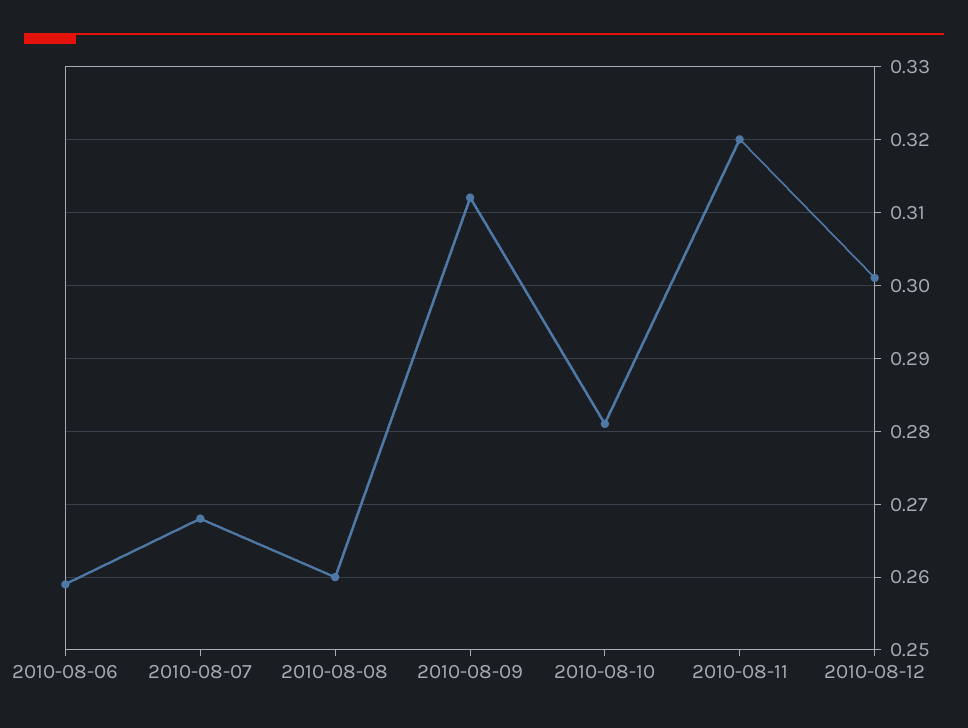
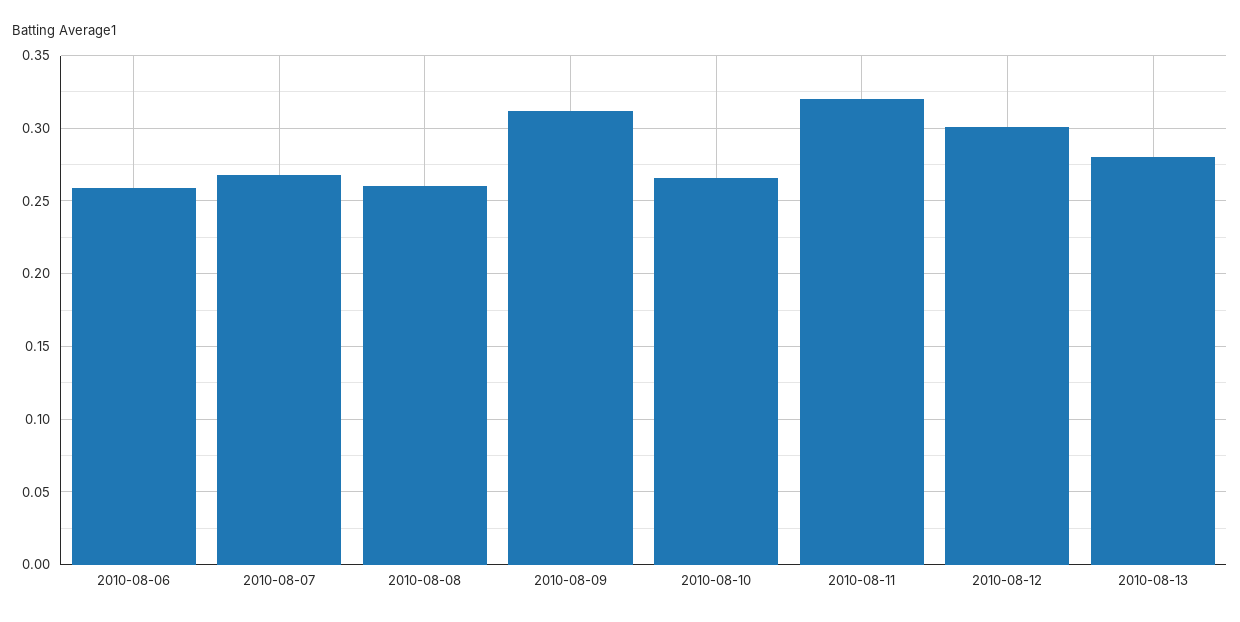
2010-08-10: 0.281 -> 0.265
2010-08-13: none -> 0.28

